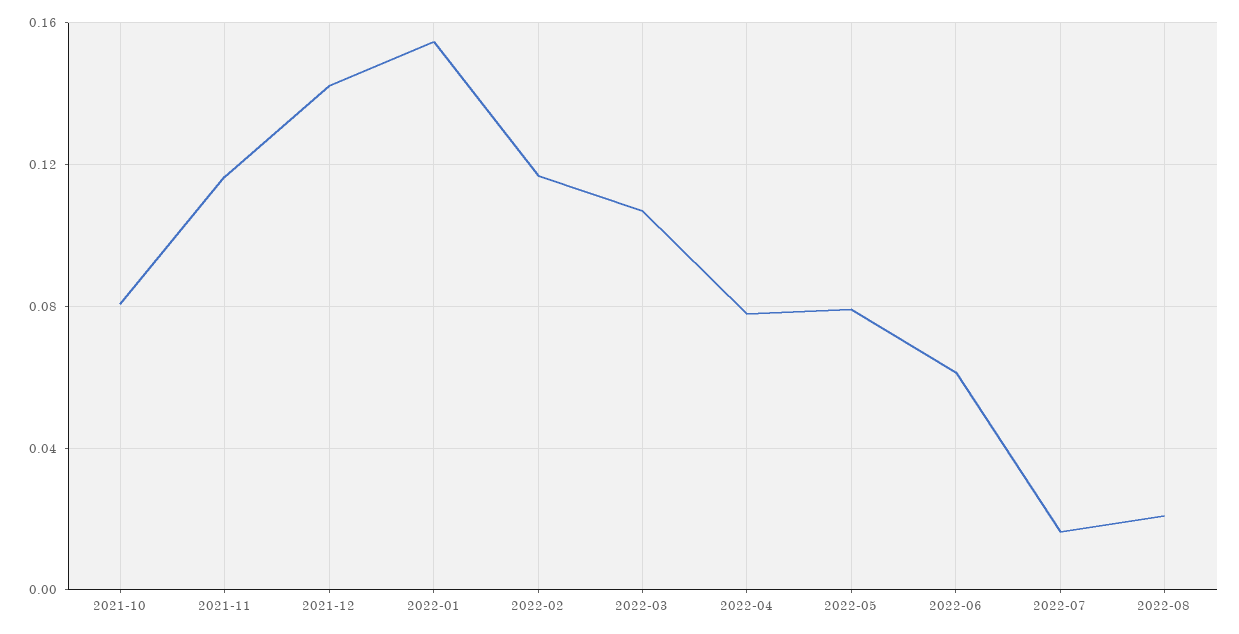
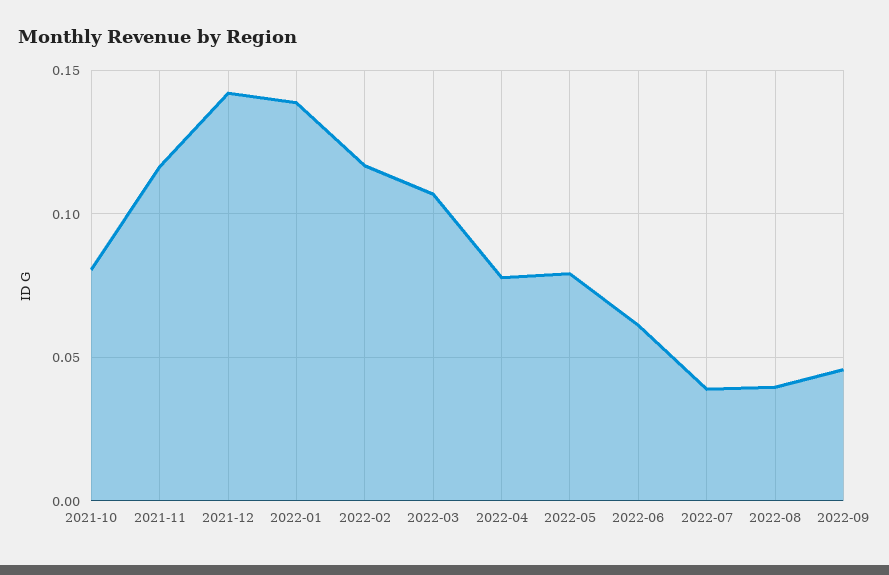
2022-01: 0.155 -> 0.14
2022-07: 0.015 -> 0.04
2022-08: 0.02 -> 0.04
2022-09: none -> 0.045

